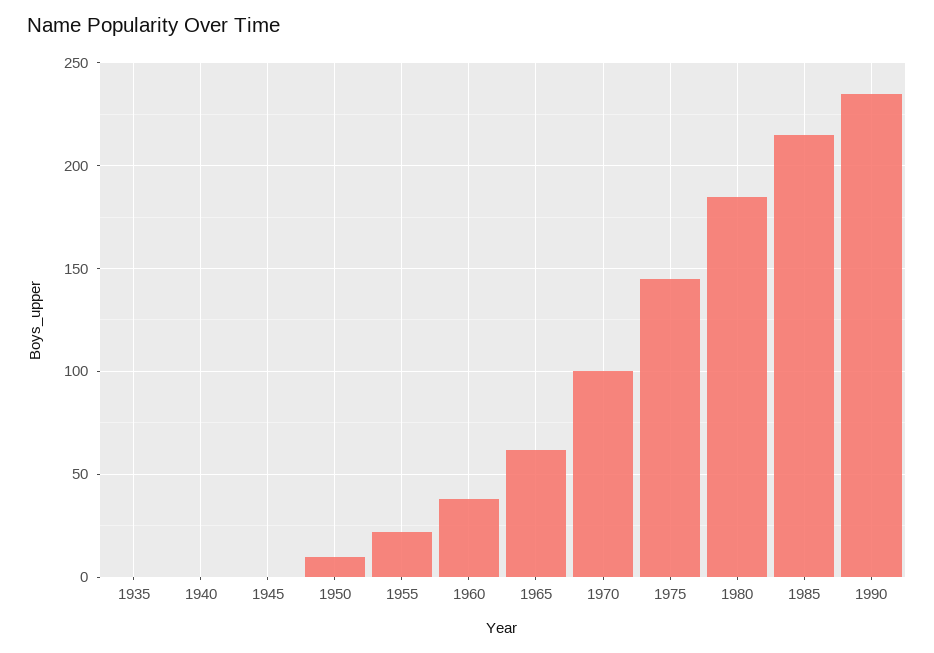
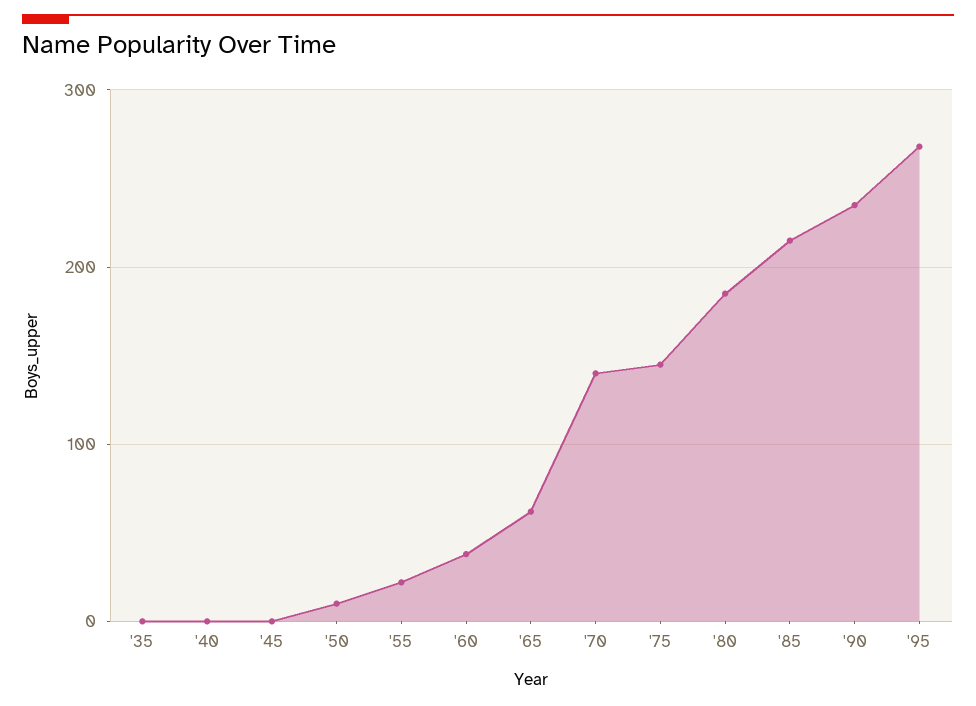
1970: 100 -> 140
'95: none -> 270

